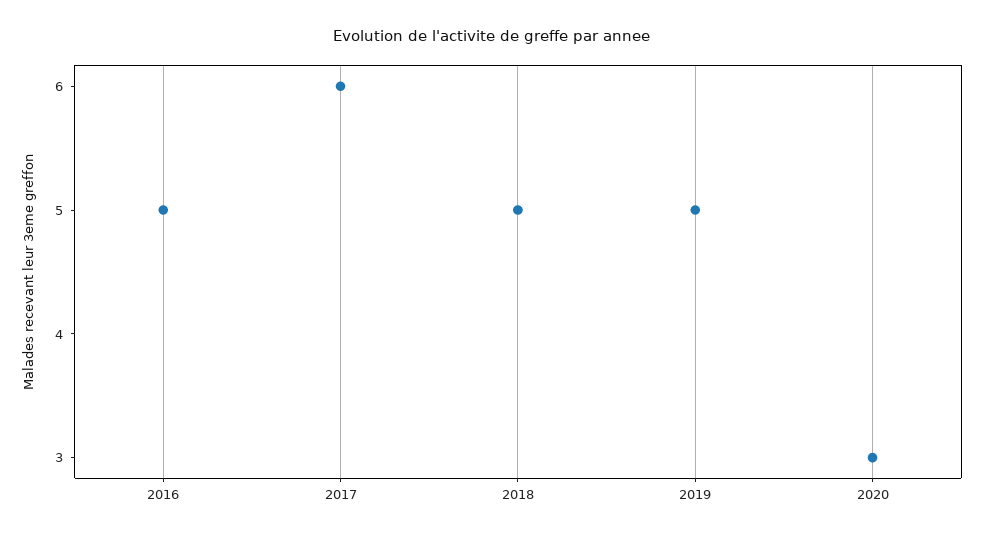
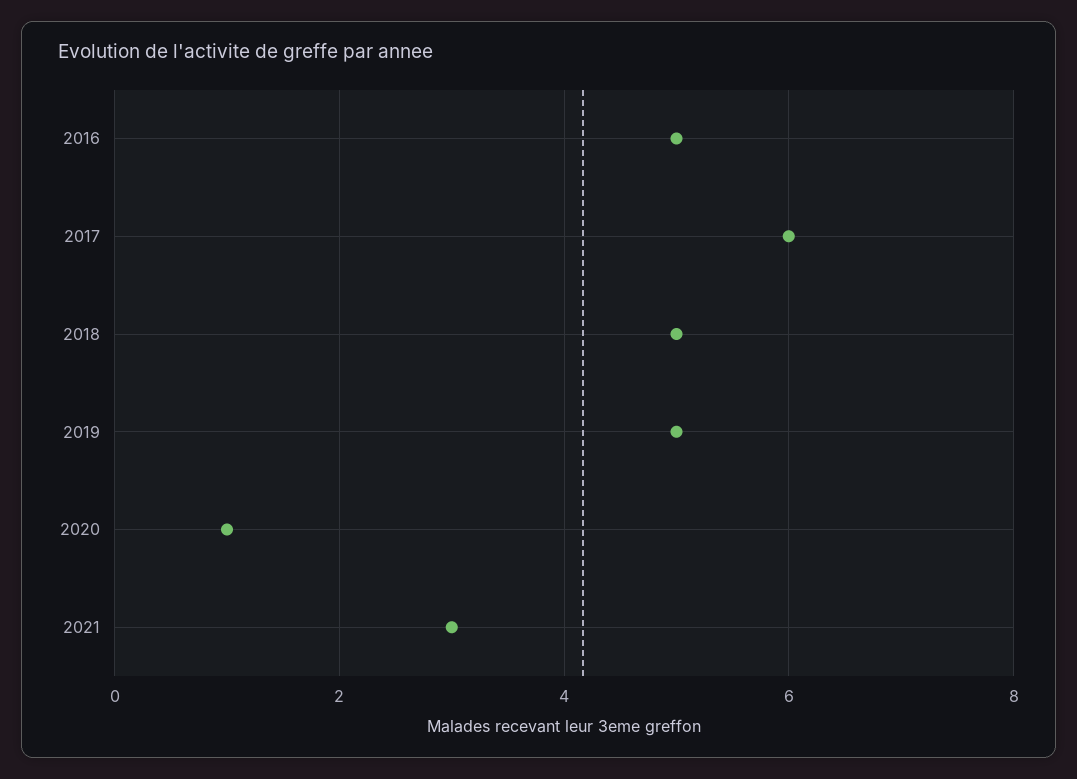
2020: 3 -> 1
2021: none -> 3

